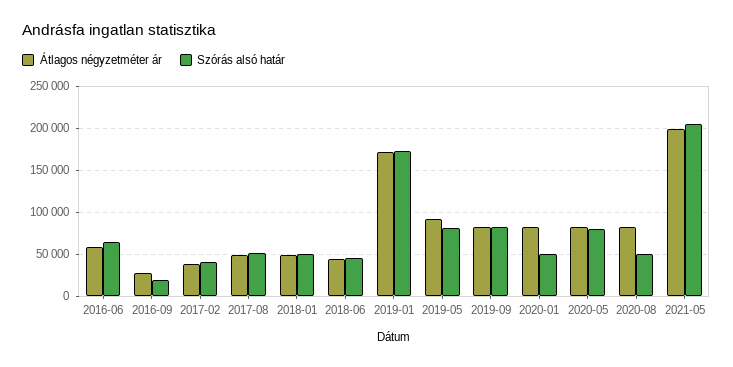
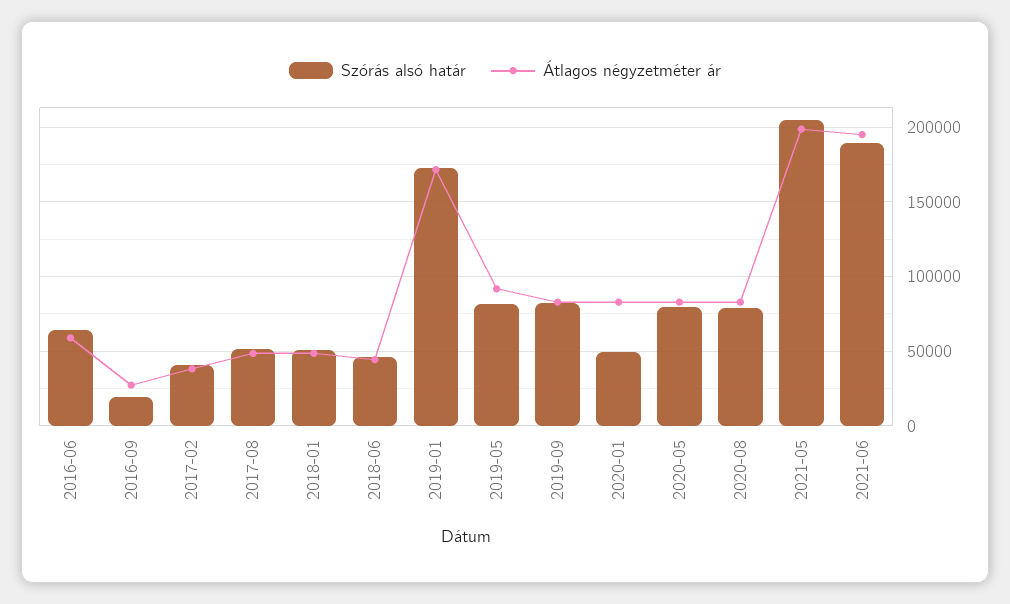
Szórás alsó határ, 2020-08: 50000 -> 80000
Szórás alsó határ, 2021-06: none -> 190000
Átlagos négyzetméter ár, 2021-06: none -> 195000

